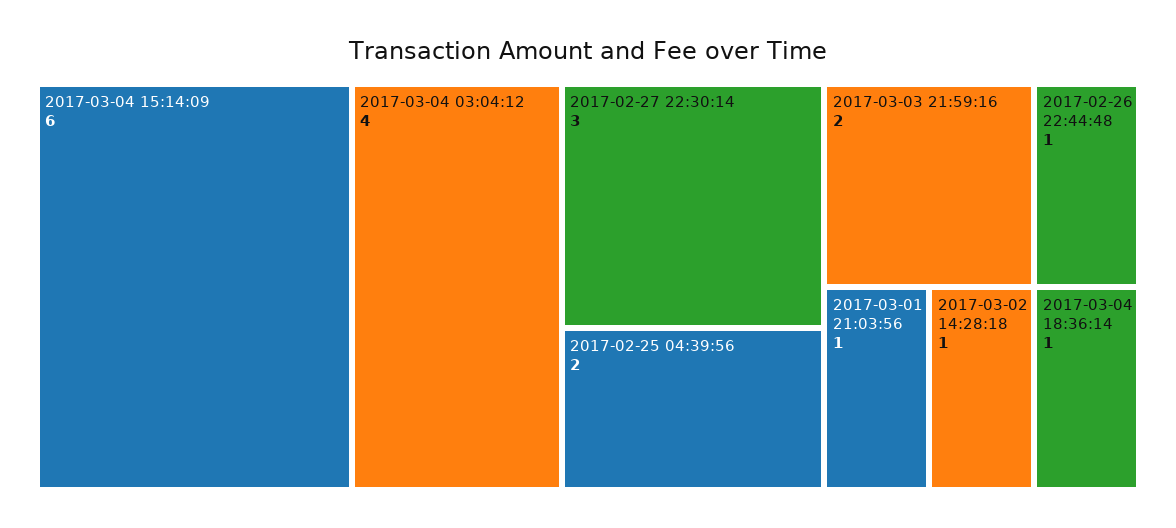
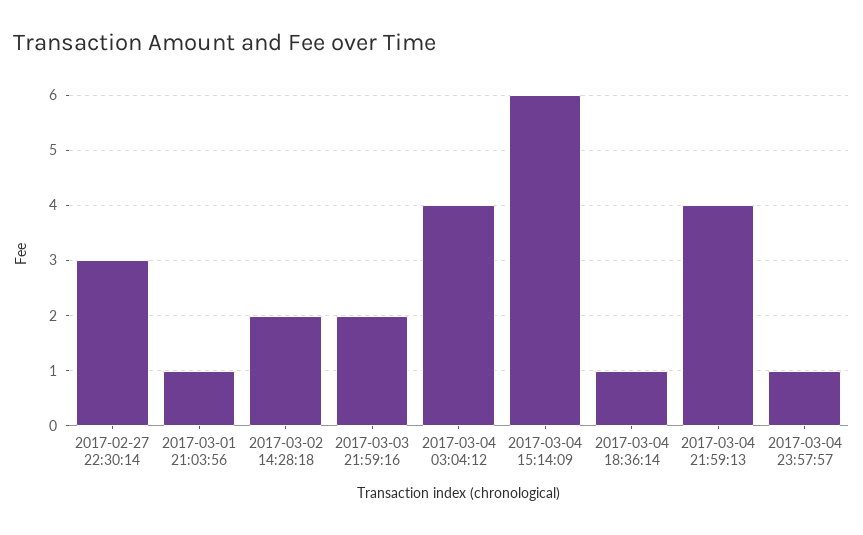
2017-02-25 04:39:56: 2 -> none
2017-02-26 22:44:48: 1 -> none
2017-03-02 14:28:18: 1 -> 2
2017-03-04 21:59:13: none -> 4
2017-03-04 23:57:57: none -> 1

